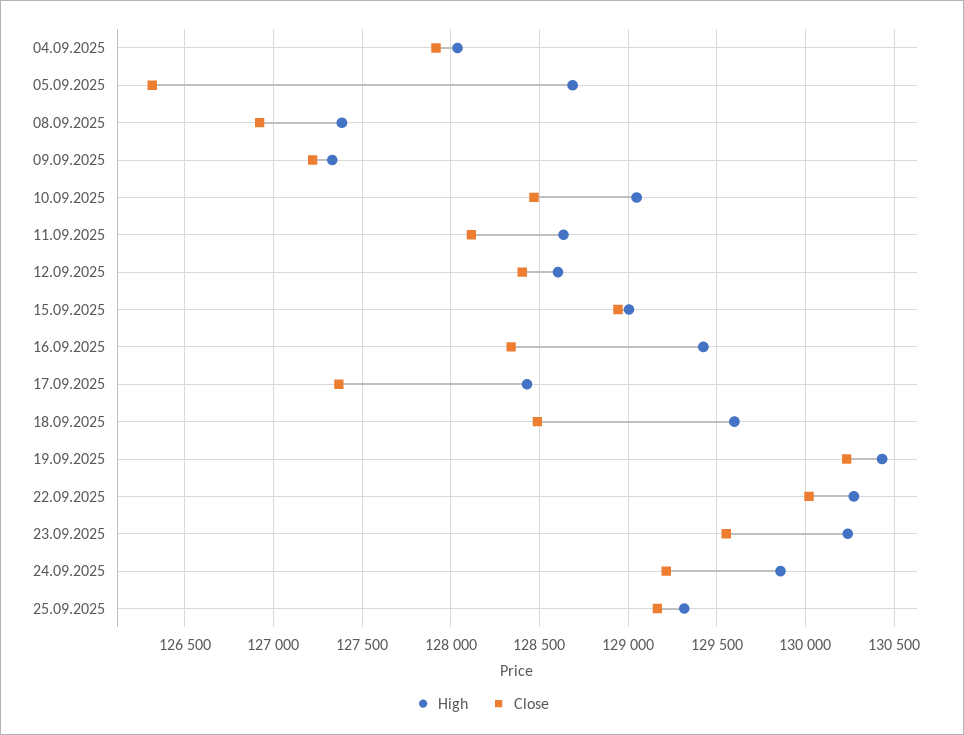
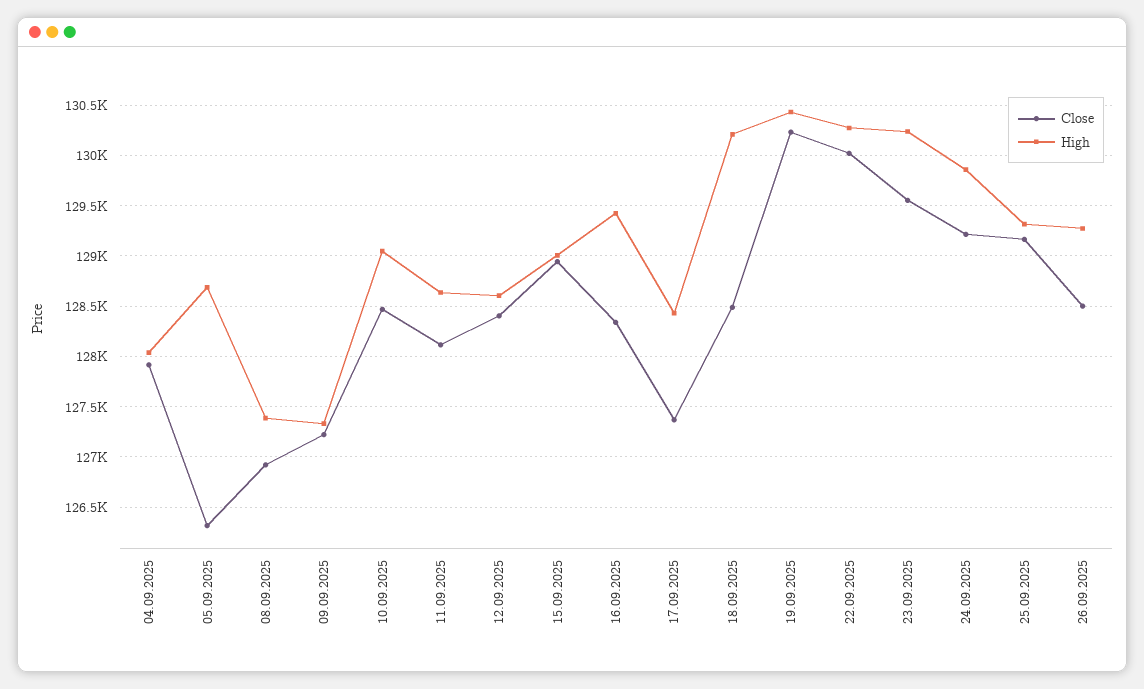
High, 18.09.2025: 129600 -> 130200
Close, 26.09.2025: none -> 128500
High, 26.09.2025: none -> 129300

